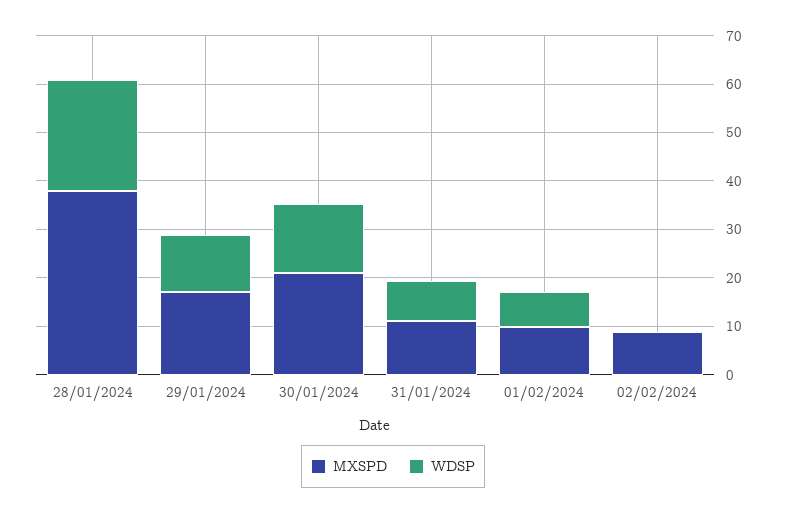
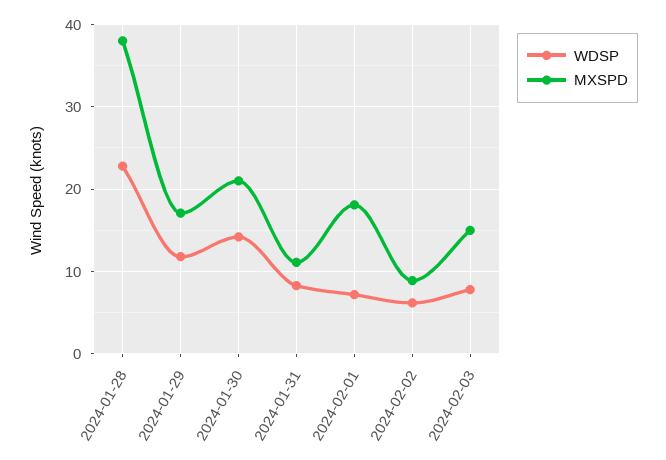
MXSPD, 01/02/2024: 10 -> 18
WDSP, 02/02/2024: 0 -> 6
WDSP, 2024-02-03: none -> 8
MXSPD, 2024-02-03: none -> 15

